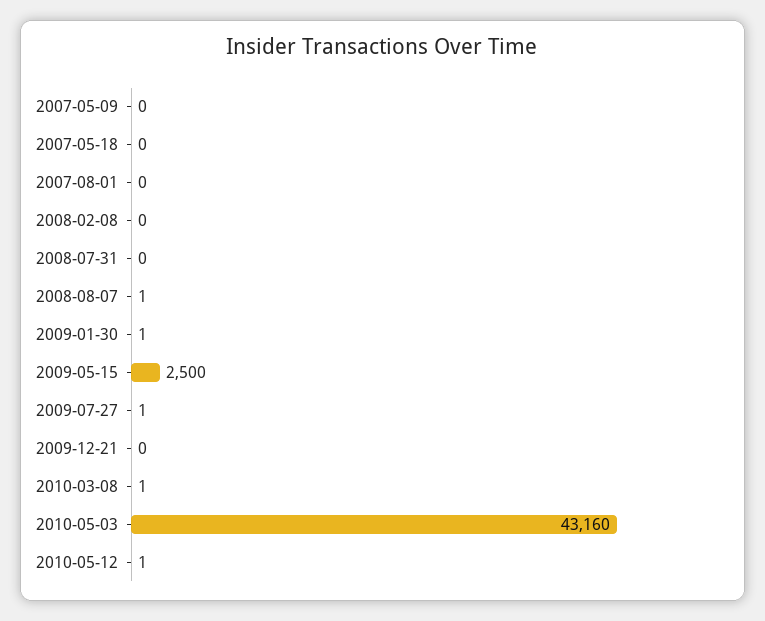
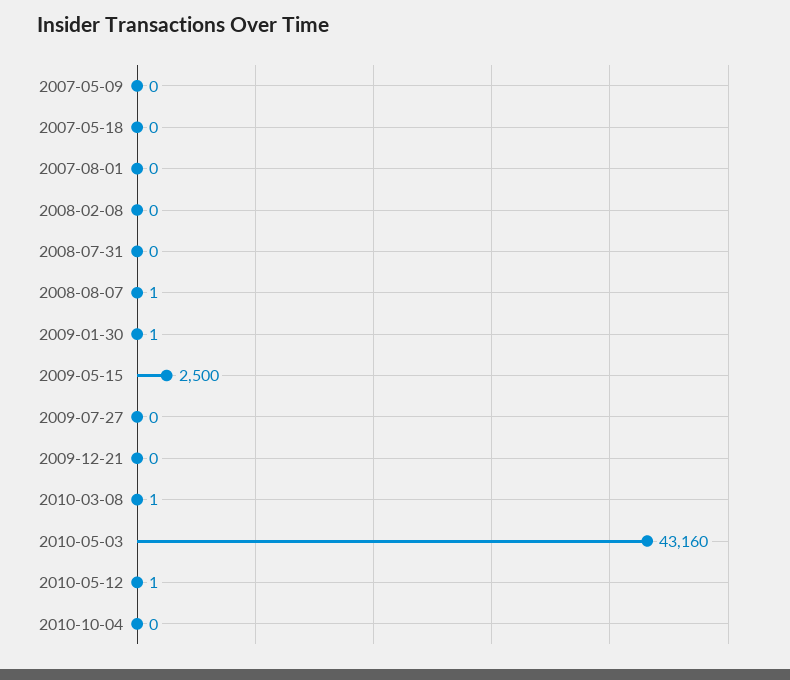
2009-07-27: 1 -> 0
2010-10-04: none -> 0

